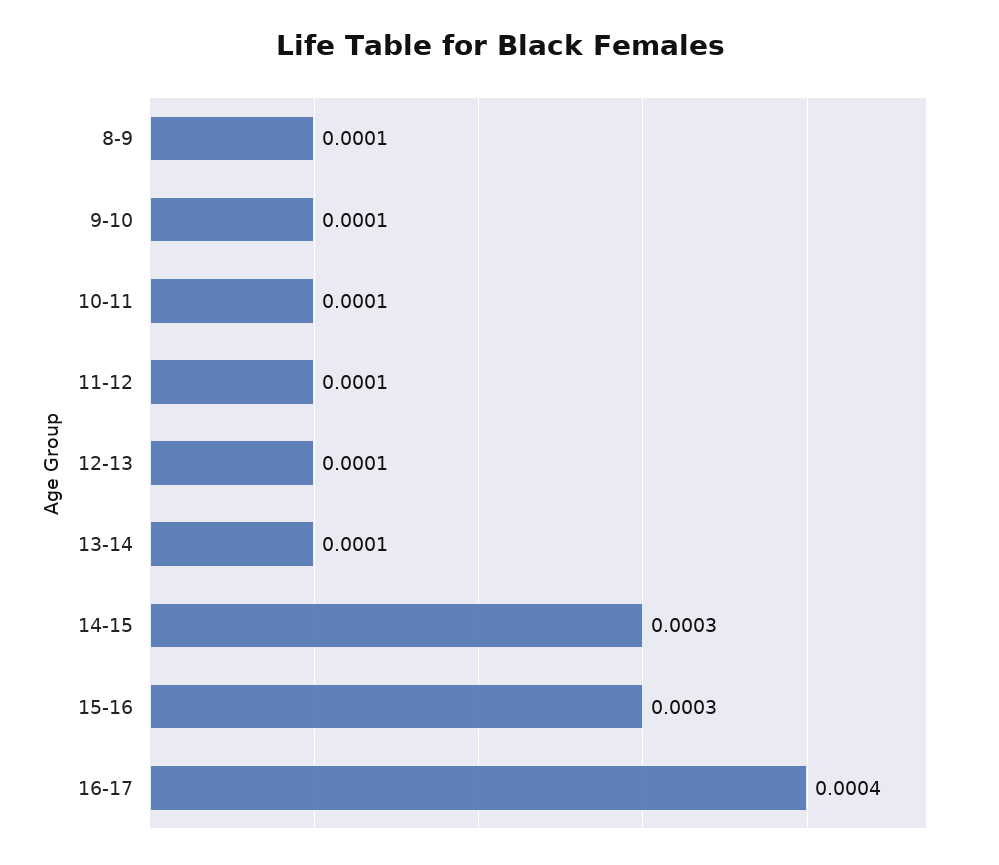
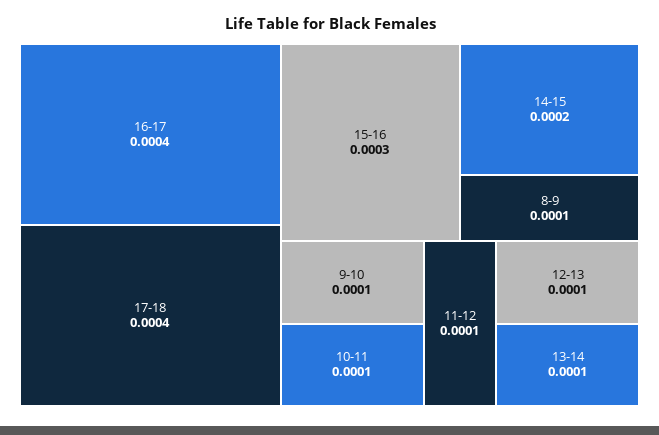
14-15: 0.0003 -> 0.0002
17-18: none -> 0.0004

